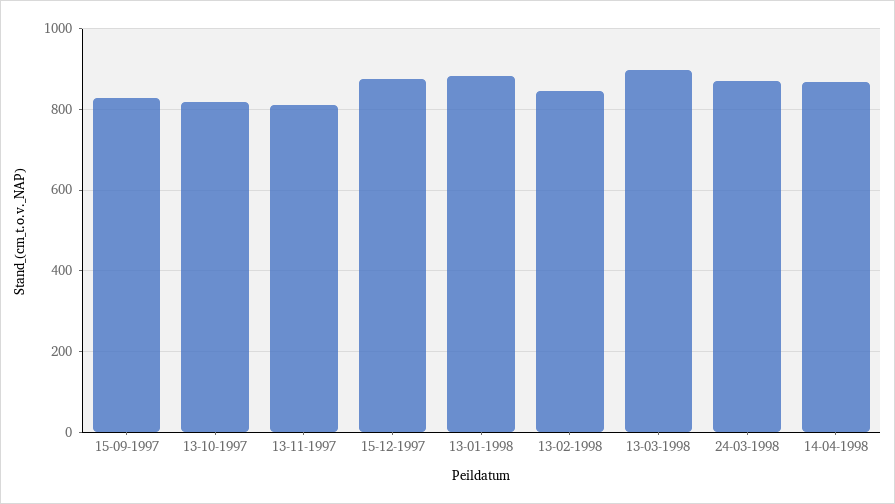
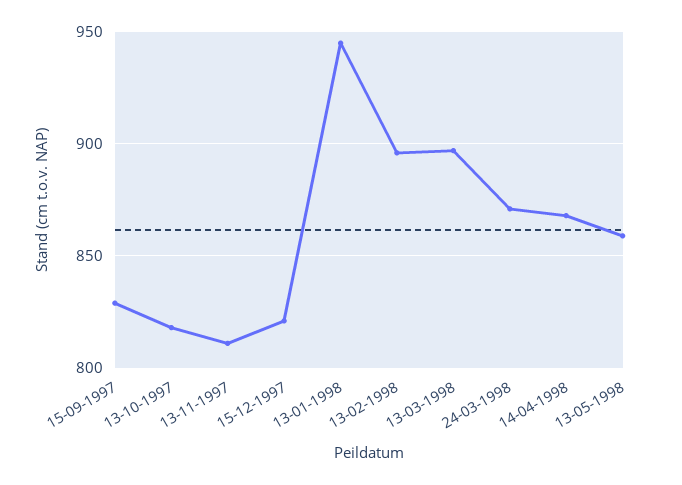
15-12-1997: 880 -> 820
13-01-1998: 880 -> 945
13-02-1998: 840 -> 895
13-05-1998: none -> 860

